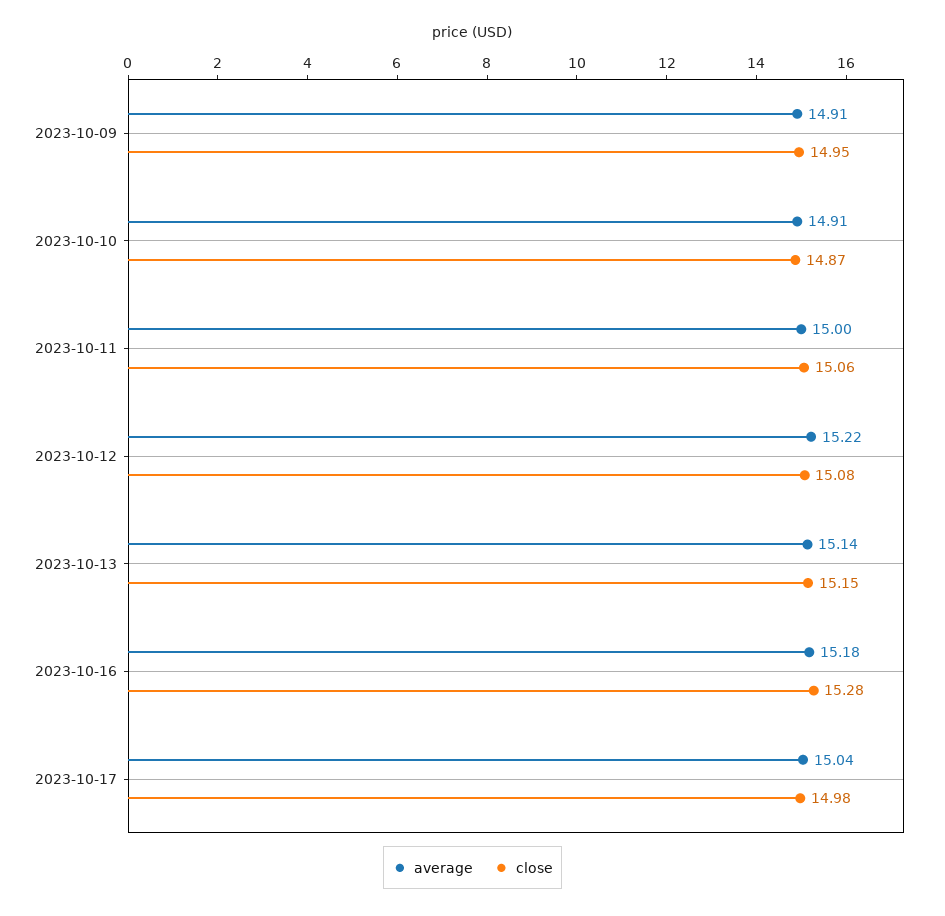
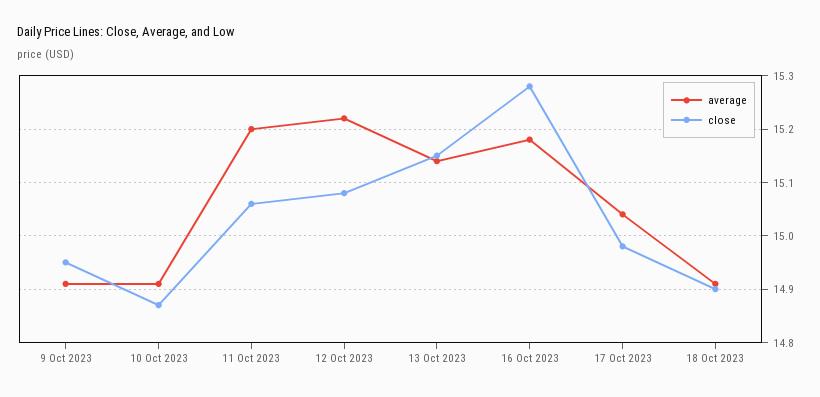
average, 2023-10-11: 15 -> 15.2
average, 18 Oct 2023: none -> 14.9
close, 18 Oct 2023: none -> 14.9

